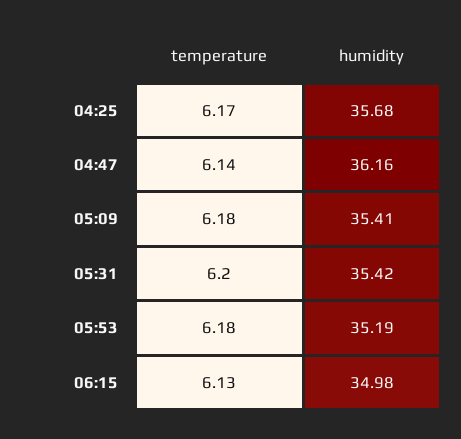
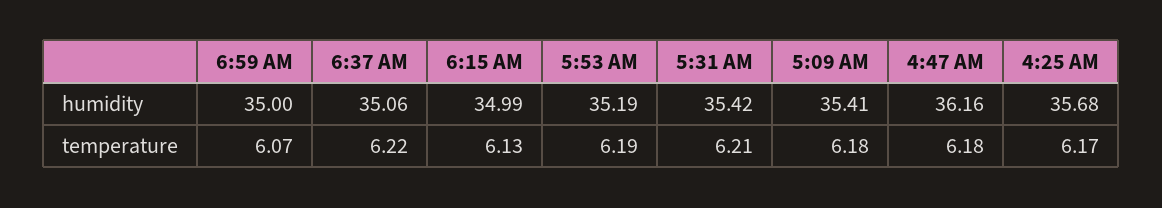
temperature, 04:47: 6.14 -> 6.18
temperature, 05:31: 6.2 -> 6.21
temperature, 05:53: 6.18 -> 6.19
humidity, 06:15: 34.98 -> 34.99
humidity, 6:59 AM: none -> 35
humidity, 6:37 AM: none -> 35.06
temperature, 6:59 AM: none -> 6.07
temperature, 6:37 AM: none -> 6.22

